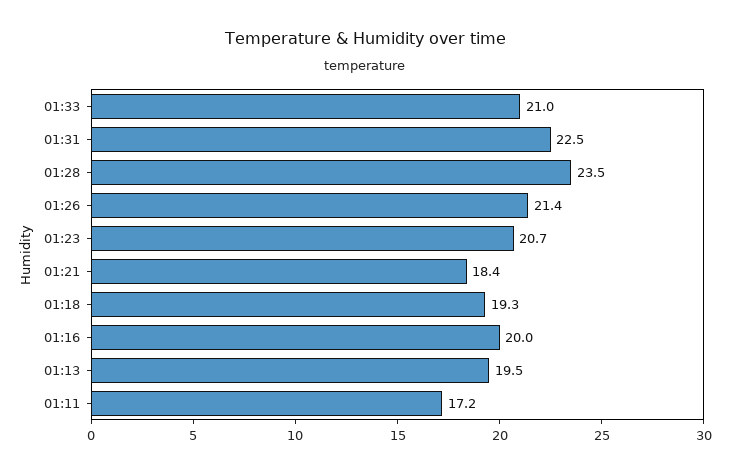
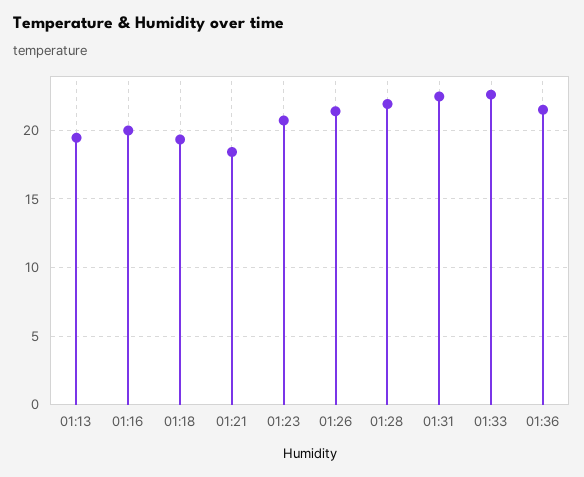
01:33: 21 -> 22.5
01:28: 23.5 -> 22
01:11: 17.2 -> none
01:36: none -> 21.5

